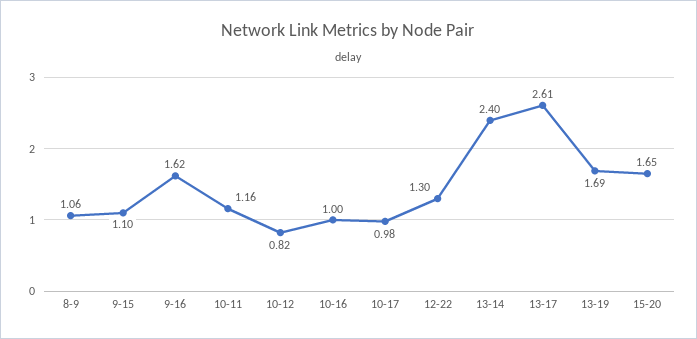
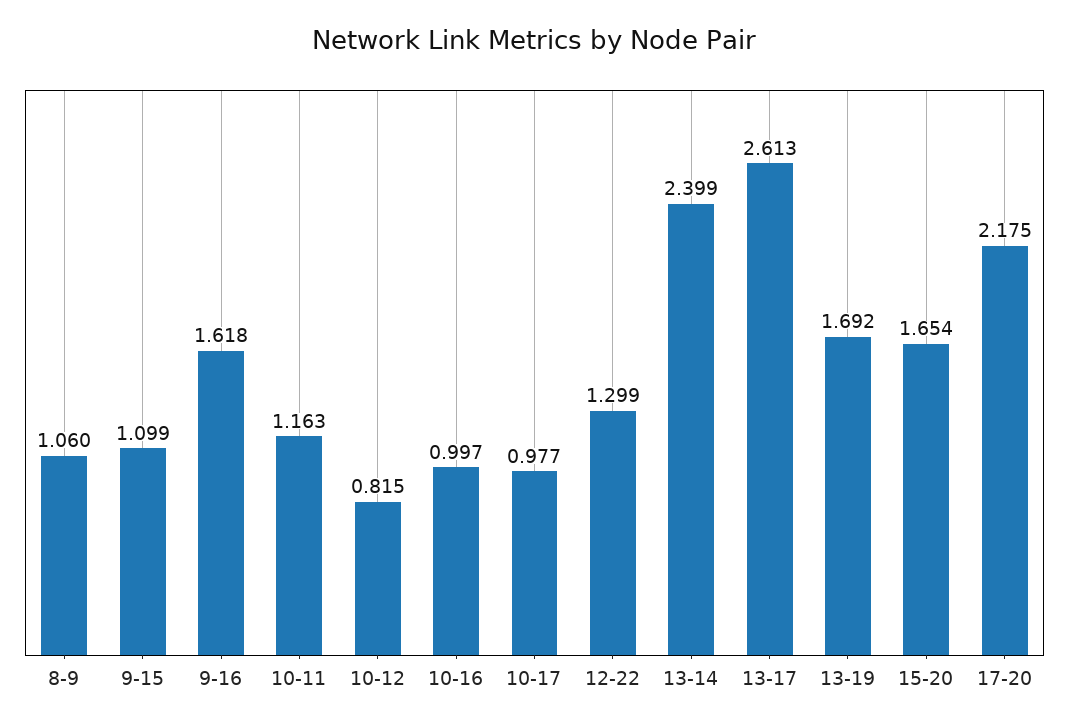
17-20: none -> 2.175

